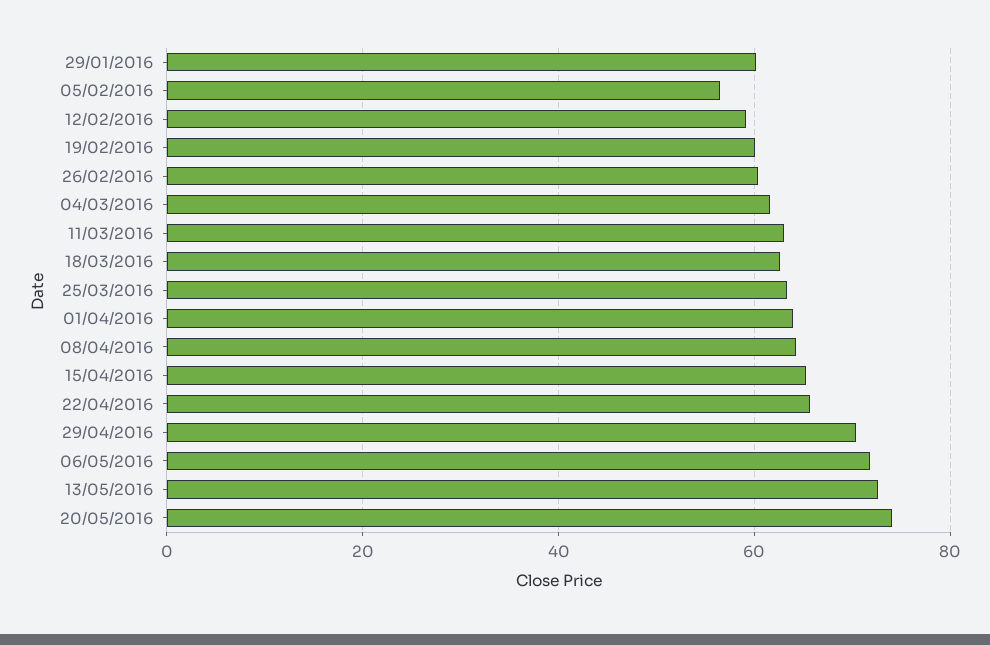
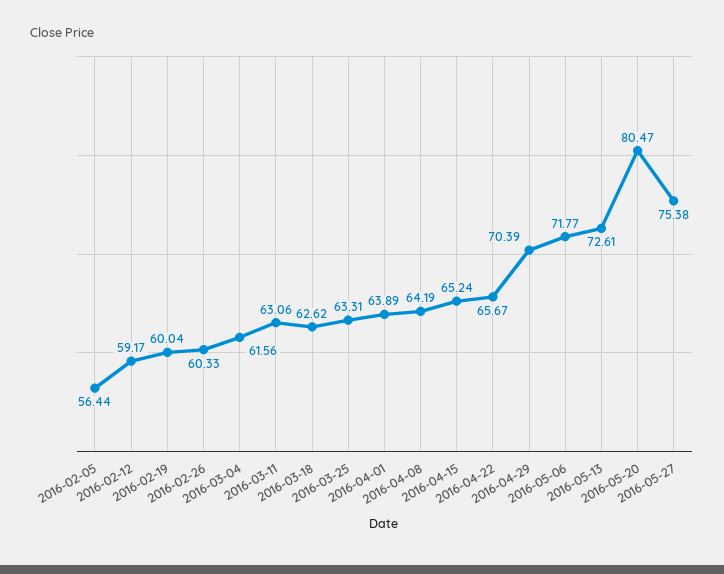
29/01/2016: 60 -> none
20/05/2016: 74 -> 80.47
2016-05-27: none -> 75.38

